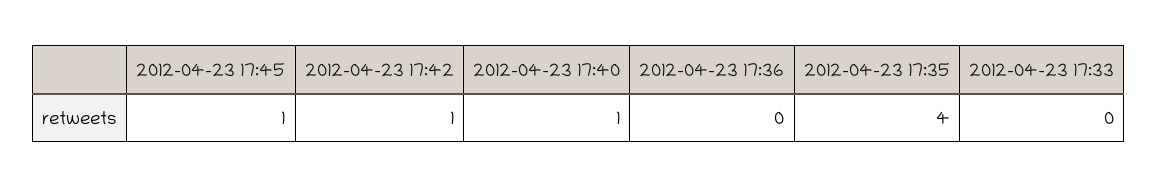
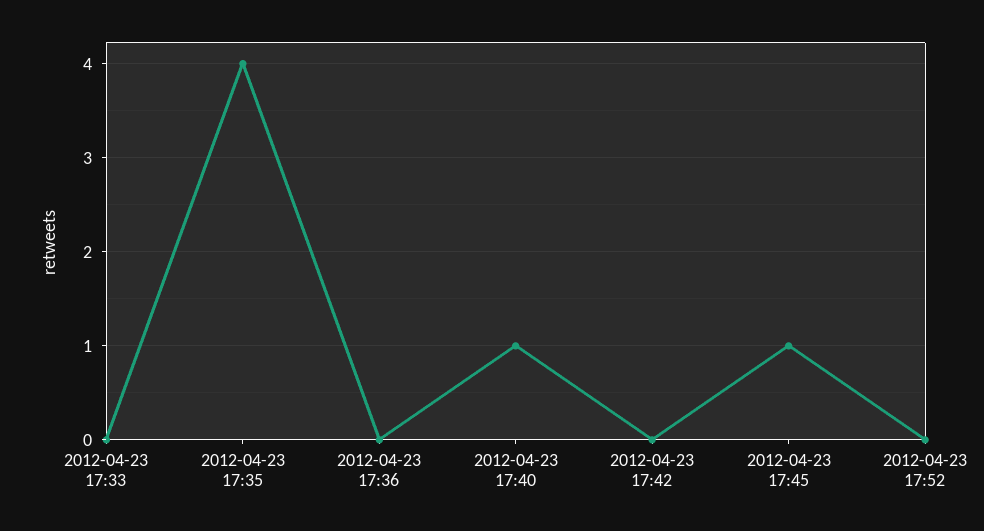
2012-04-23 17:42: 1 -> 0
2012-04-23 17:52: none -> 0

